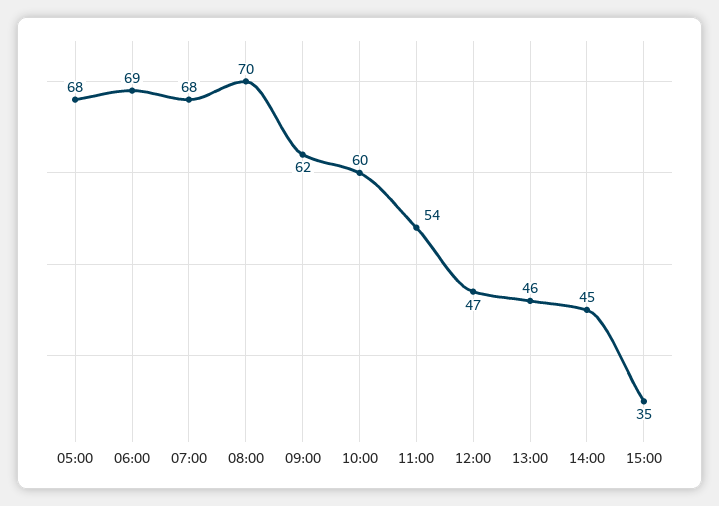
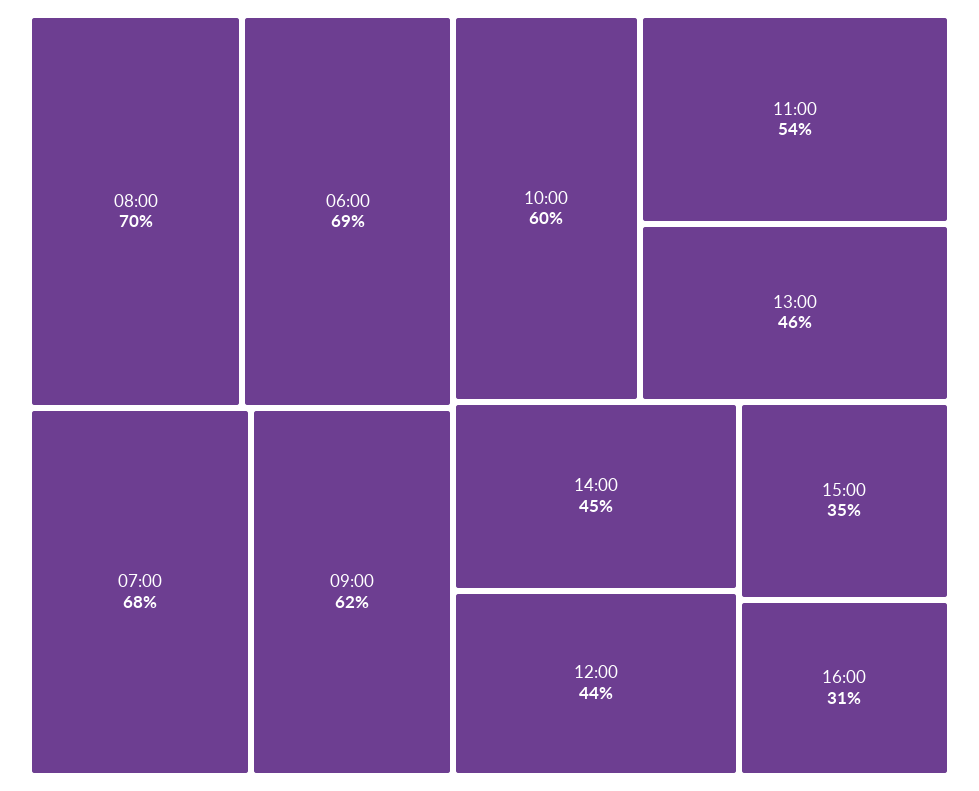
05:00: 68 -> none
12:00: 47 -> 44
16:00: none -> 31

